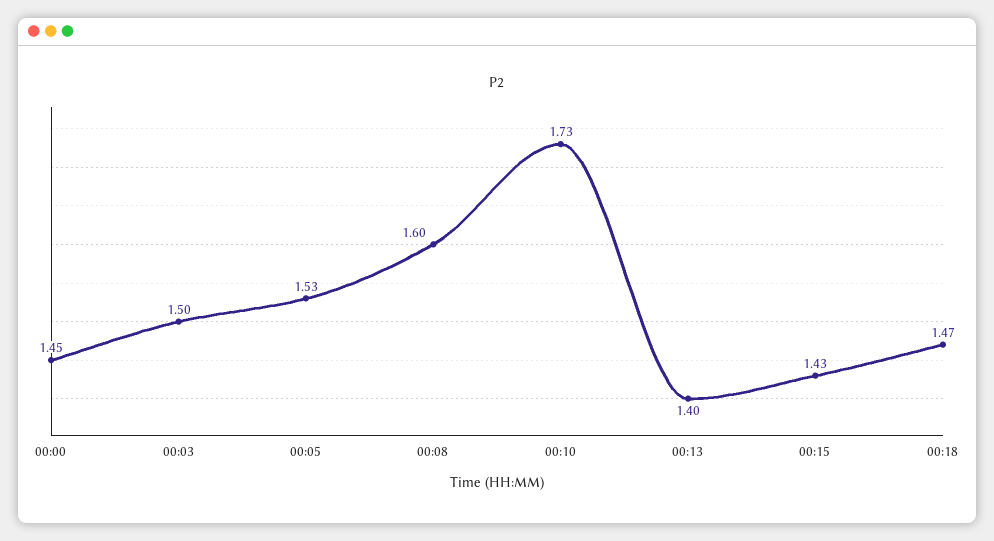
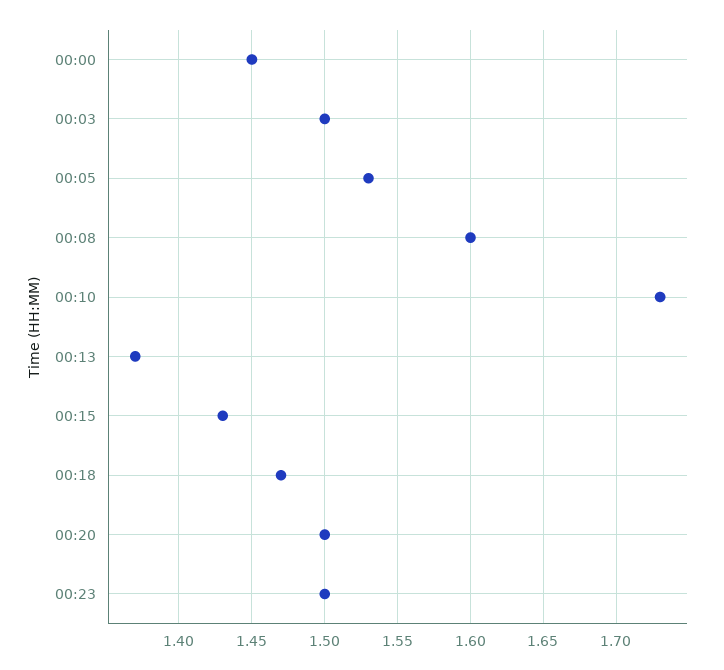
00:13: 1.4 -> 1.37
00:20: none -> 1.5
00:23: none -> 1.5

